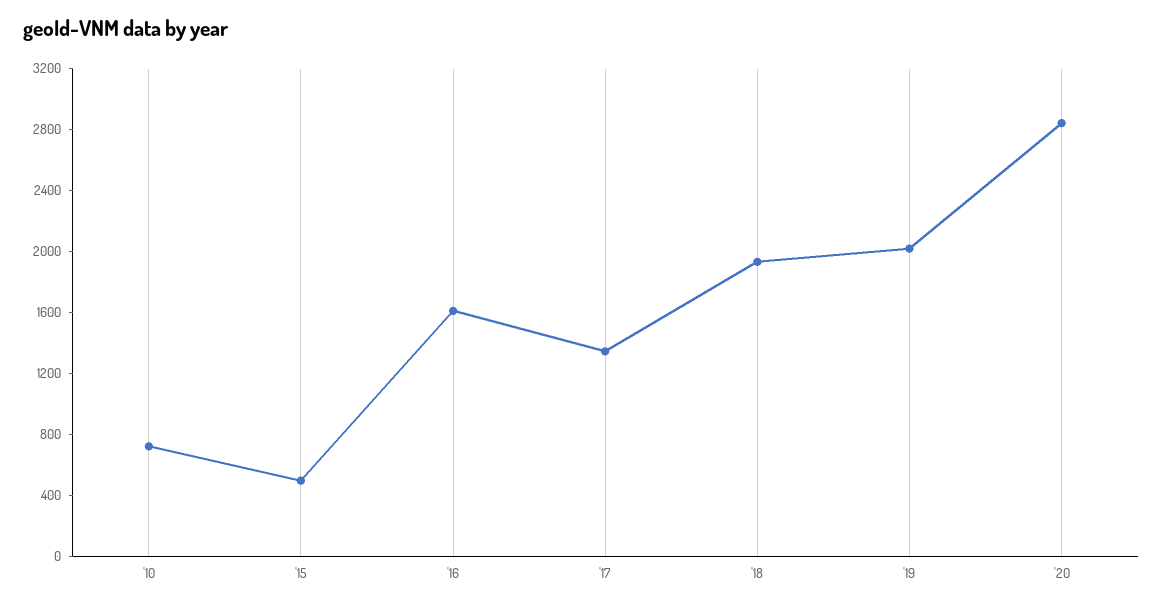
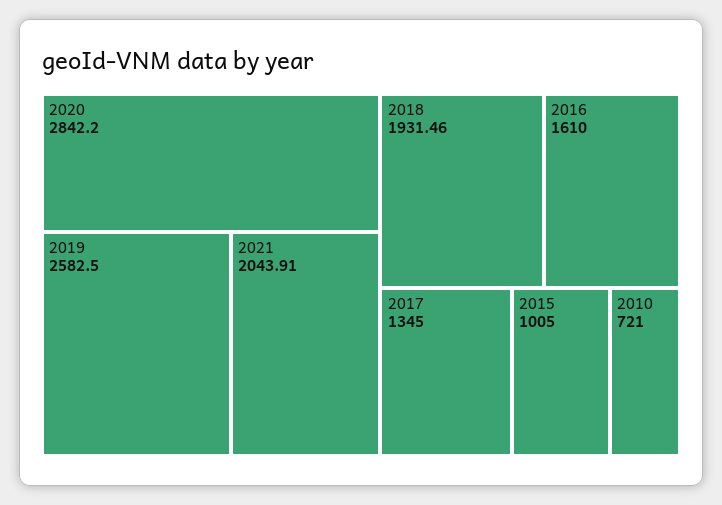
'15: 500 -> 1005
'19: 2000 -> 2582.5
2021: none -> 2043.91

